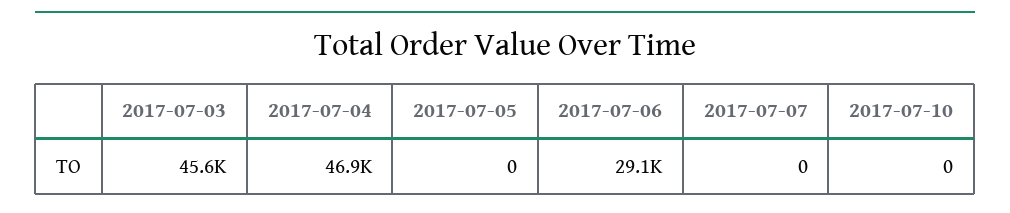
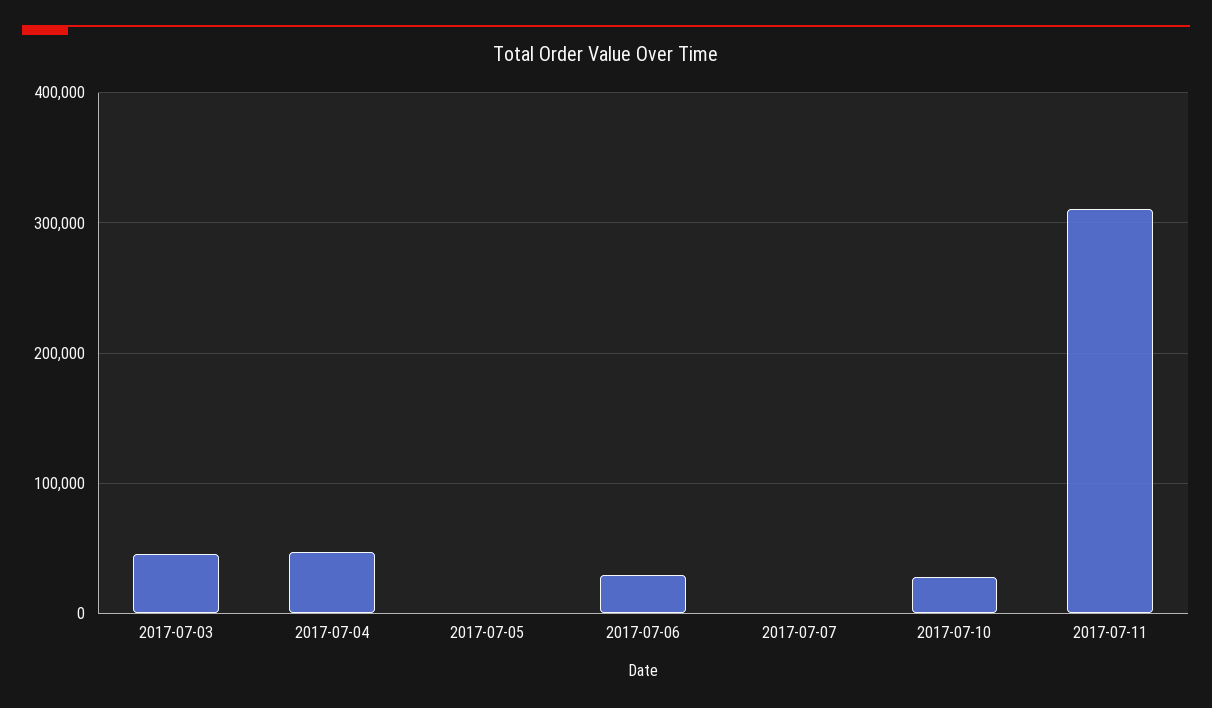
2017-07-10: 0 -> 30000
2017-07-11: none -> 310000

